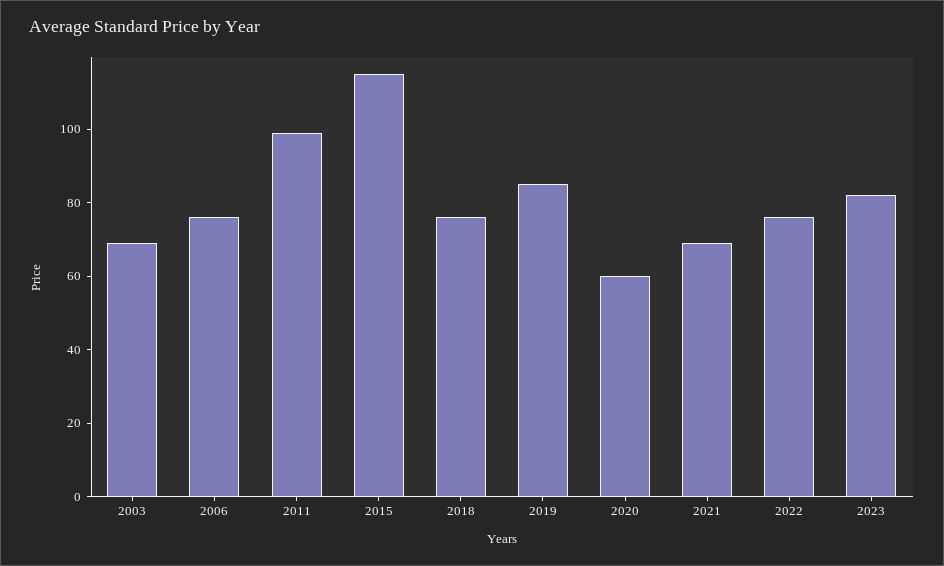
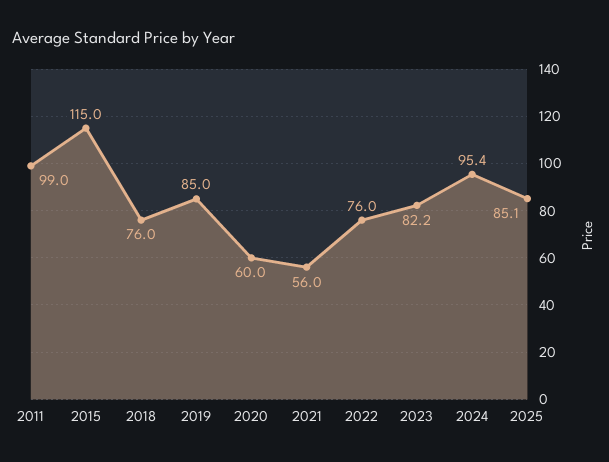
2003: 70 -> none
2006: 75 -> none
2021: 70 -> 56
2024: none -> 95.4
2025: none -> 85.1

